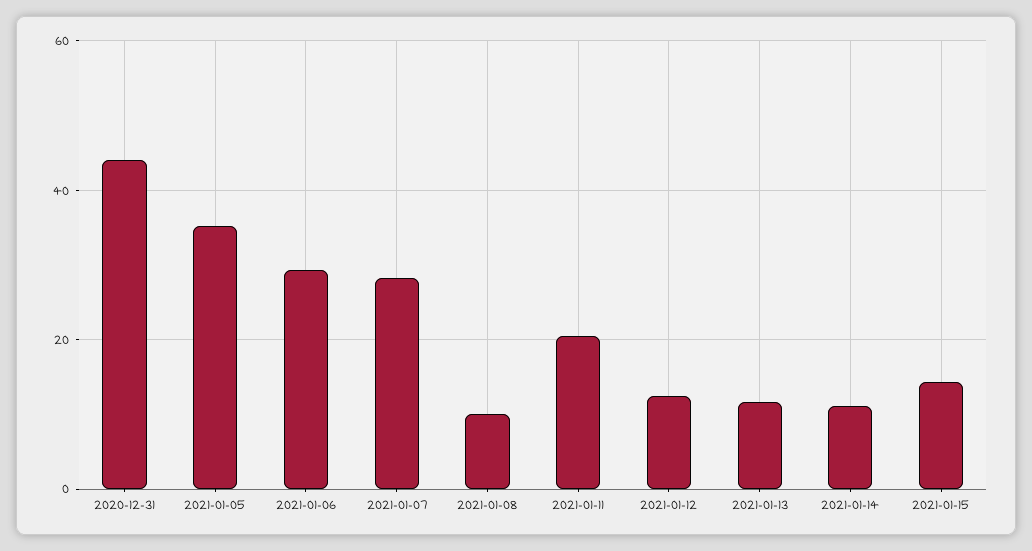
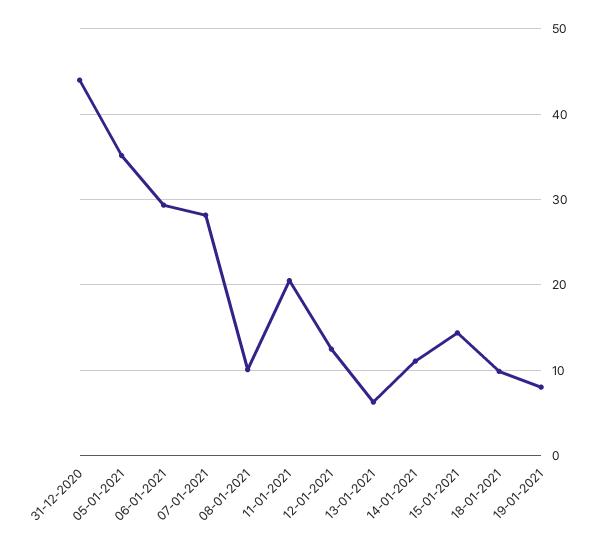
2021-01-13: 12 -> 6
18-01-2021: none -> 10
19-01-2021: none -> 8

